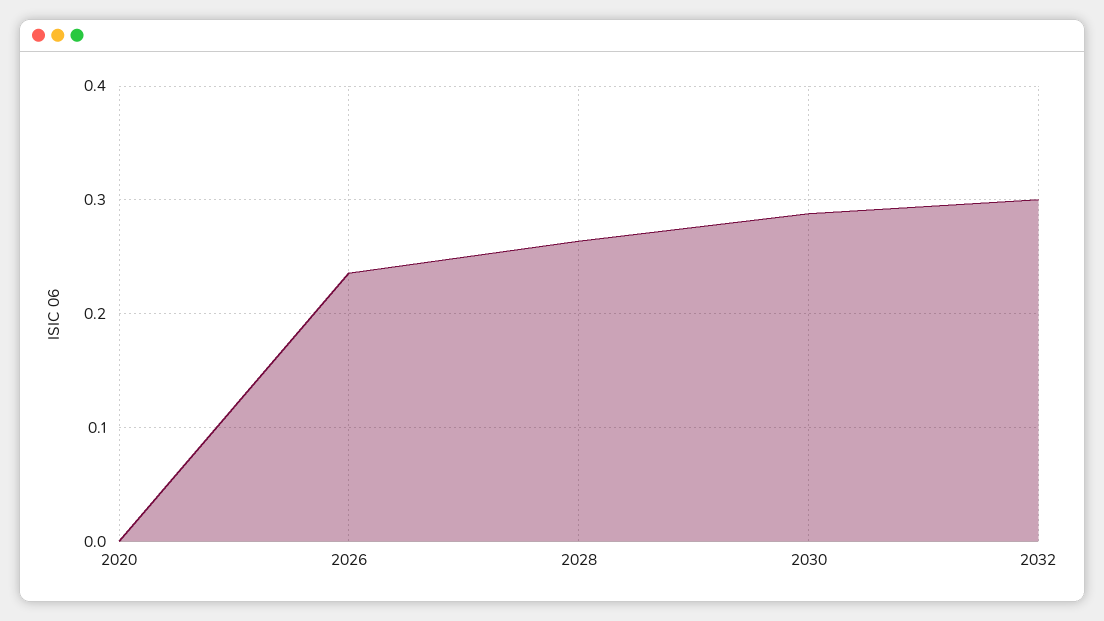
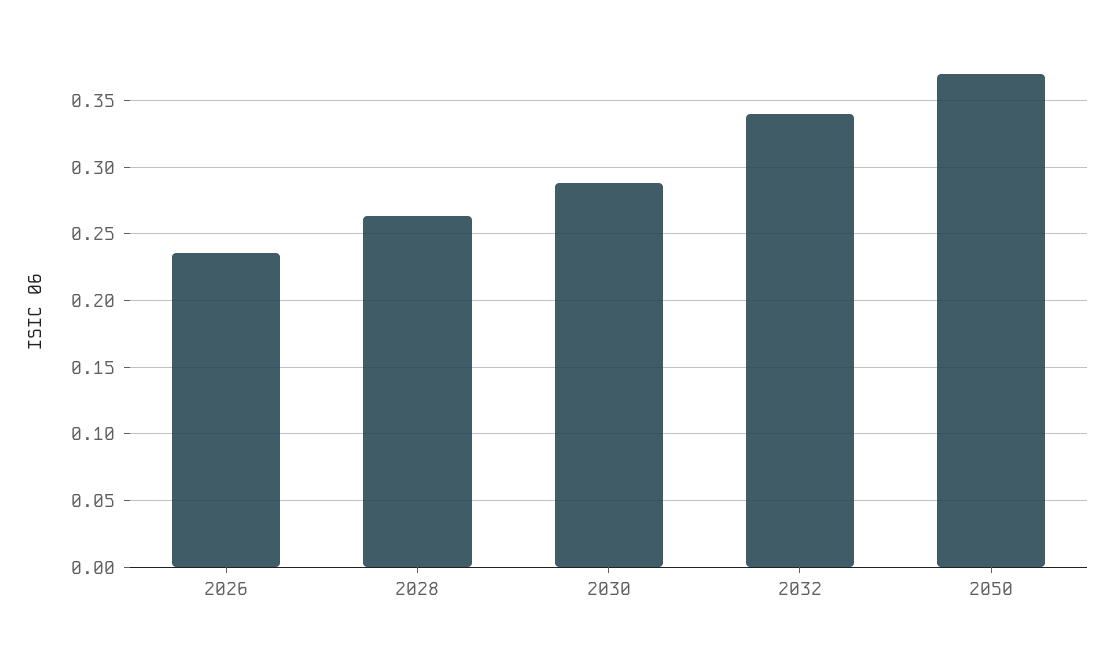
2020: 0 -> none
2032: 0.3 -> 0.34
2050: none -> 0.37

